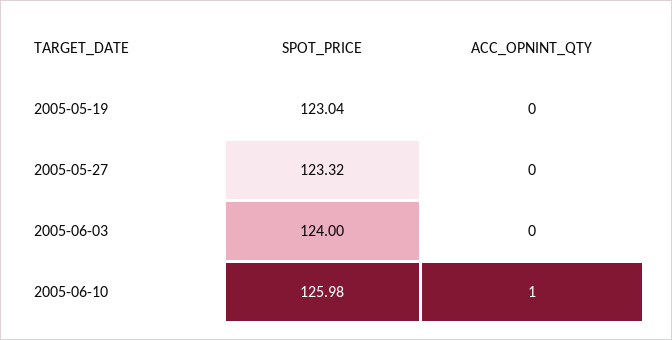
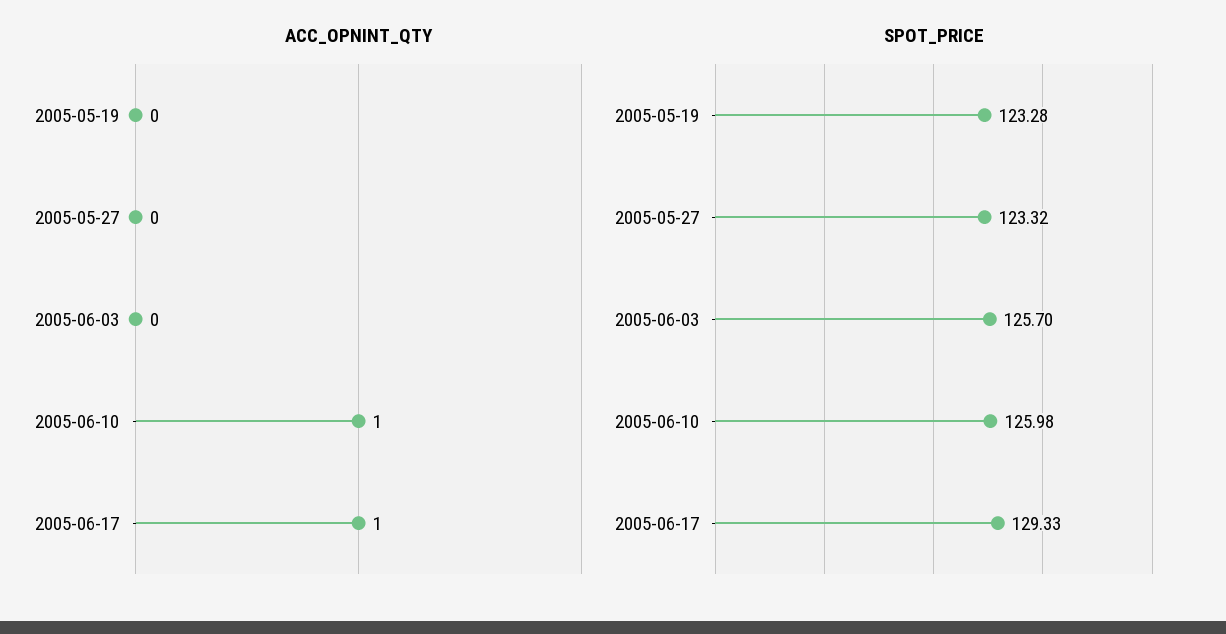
SPOT_PRICE, 2005-05-19: 123.04 -> 123.28
SPOT_PRICE, 2005-06-03: 124 -> 125.7
ACC_OPNINT_QTY, 2005-06-17: none -> 1
SPOT_PRICE, 2005-06-17: none -> 129.33

